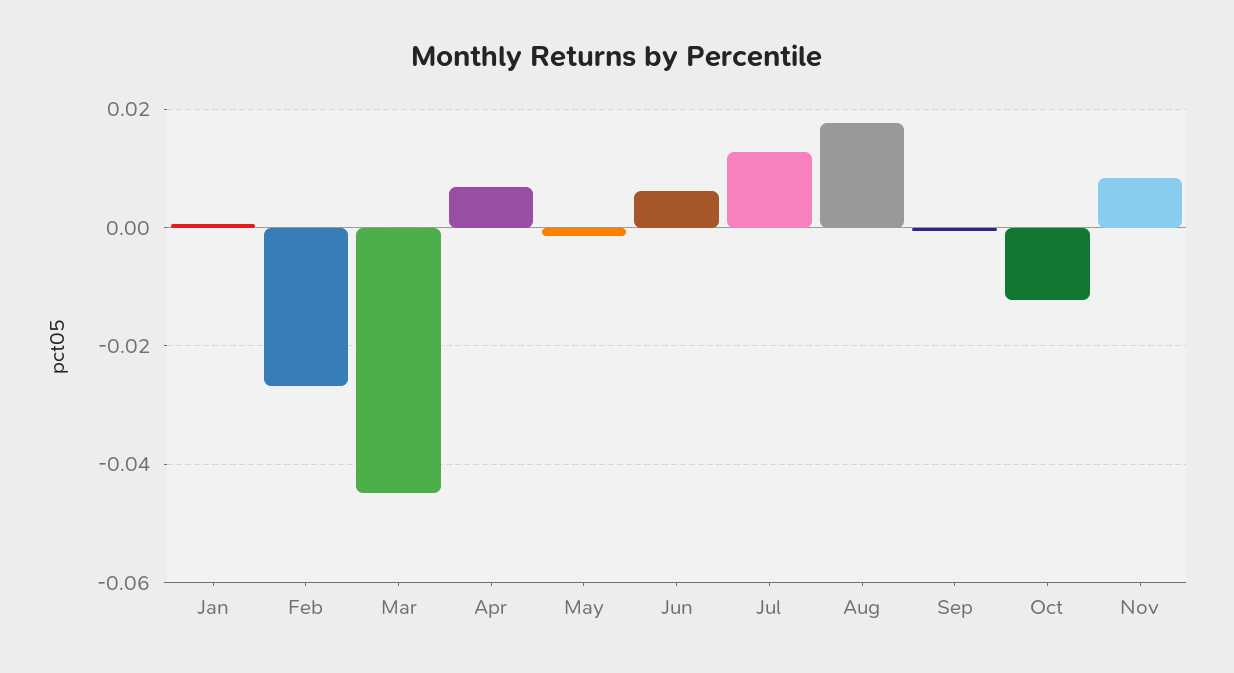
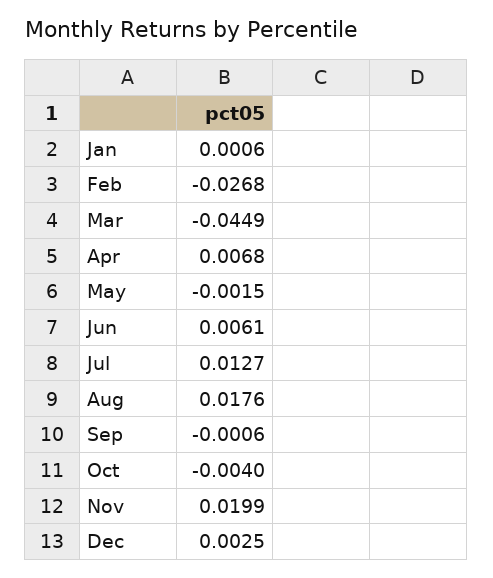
Oct: -0.012 -> -0.004
Nov: 0.008 -> 0.0199
Dec: none -> 0.0025

